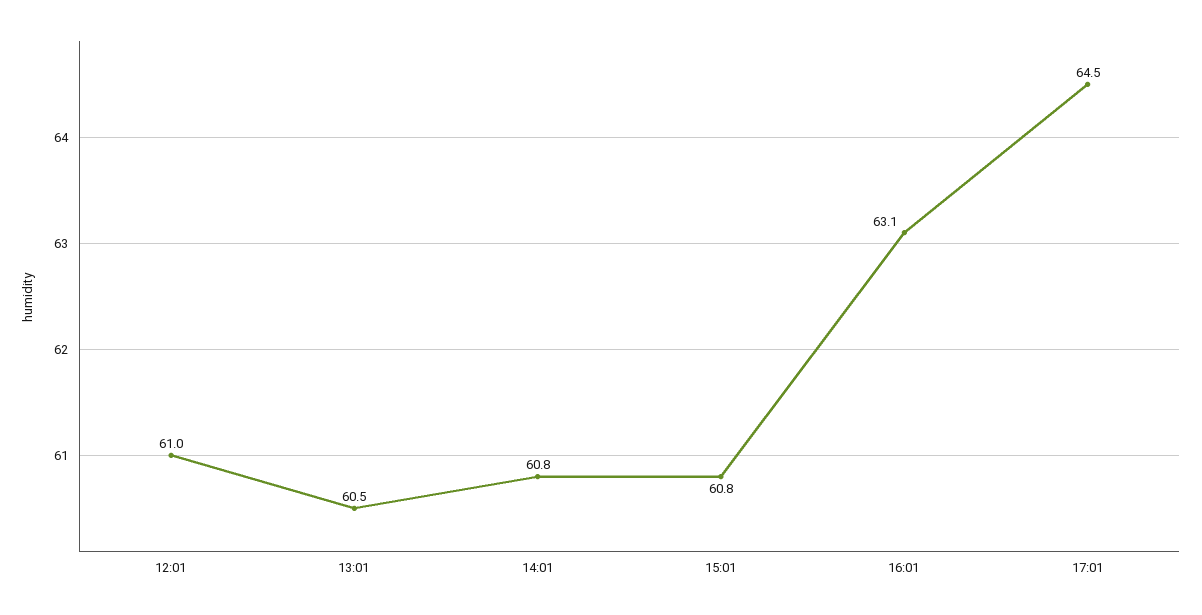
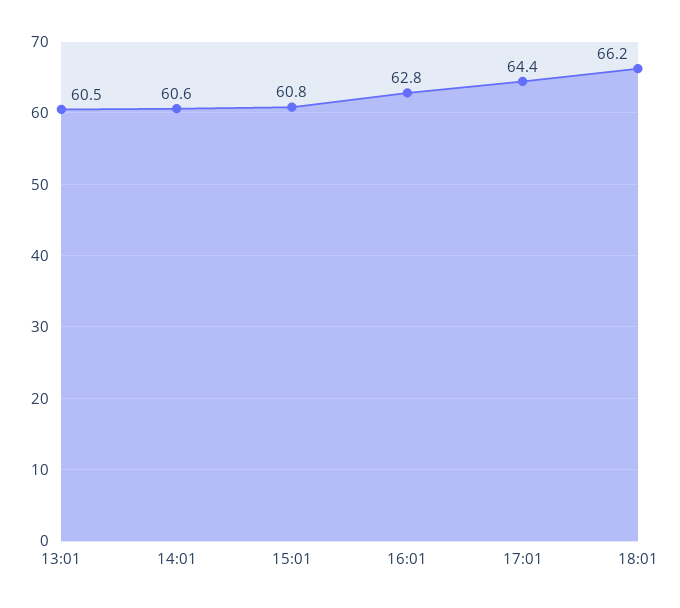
12:01: 61 -> none
14:01: 60.8 -> 60.6
16:01: 63.1 -> 62.8
17:01: 64.5 -> 64.4
18:01: none -> 66.2

